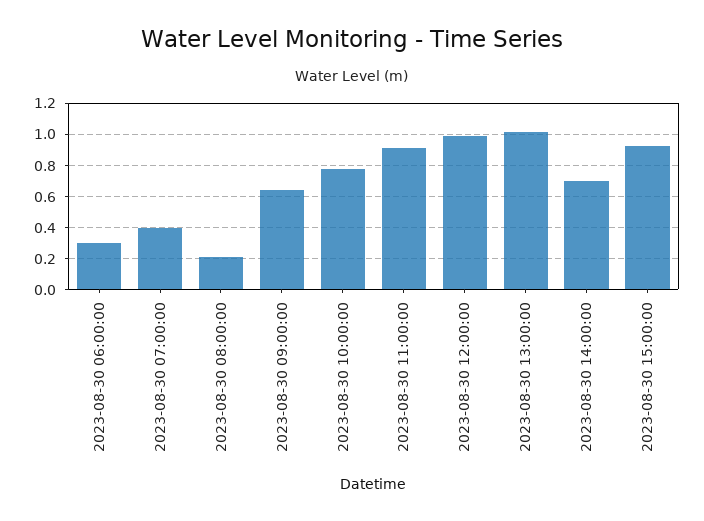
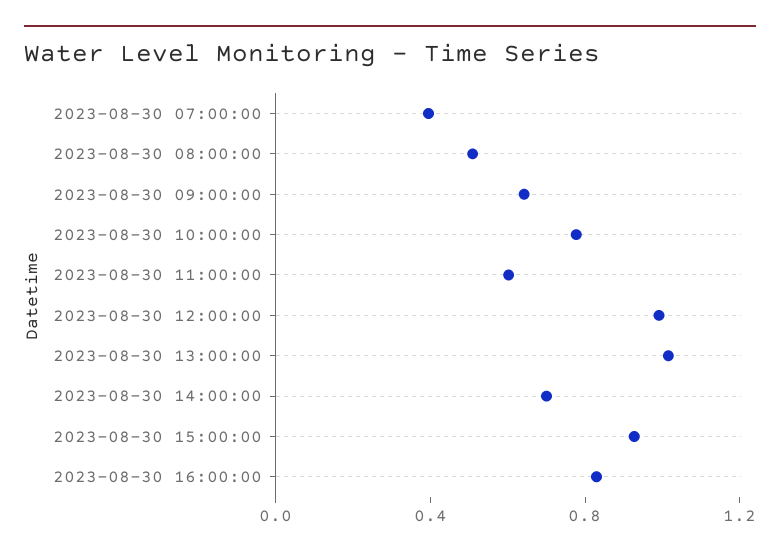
2023-08-30 06:00:00: 0.3 -> none
2023-08-30 08:00:00: 0.2 -> 0.5
2023-08-30 11:00:00: 0.9 -> 0.6
2023-08-30 16:00:00: none -> 0.8

